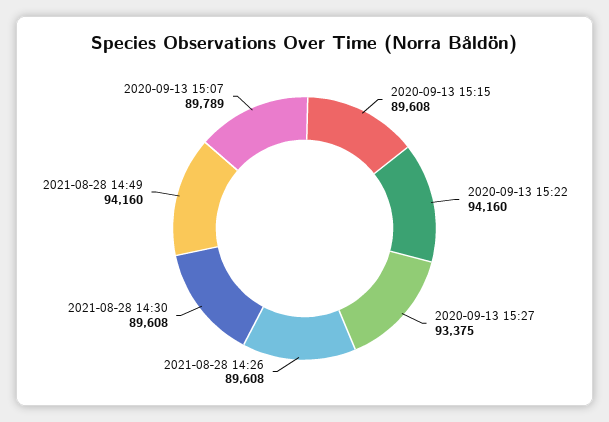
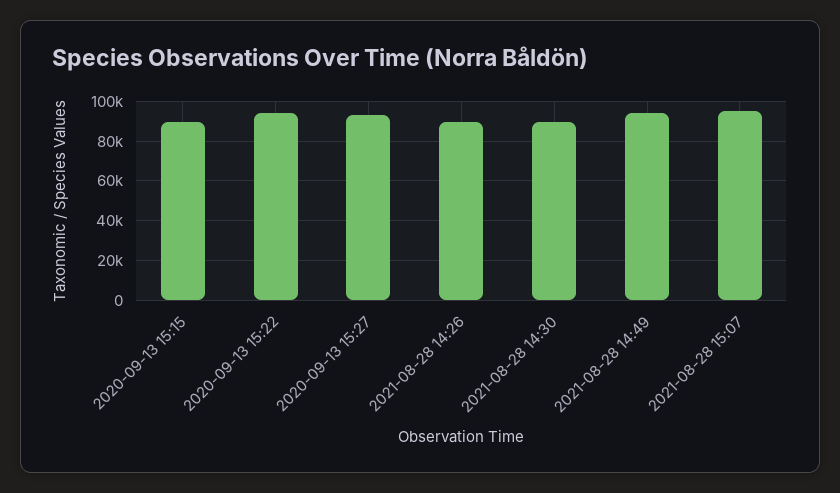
2020-09-13 15:07: 89789 -> none
2021-08-28 15:07: none -> 95000

